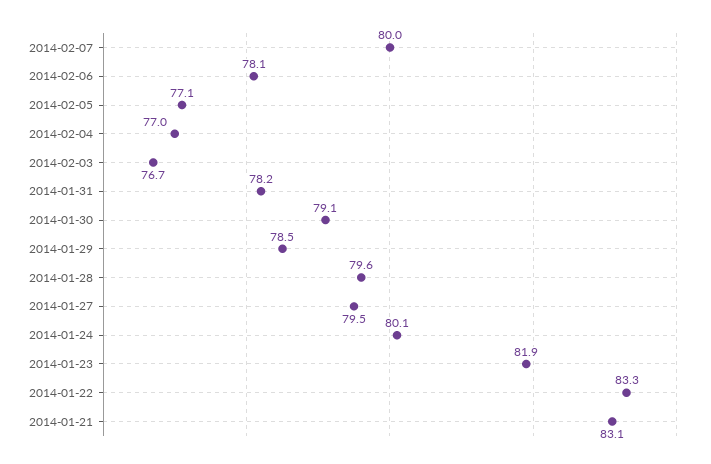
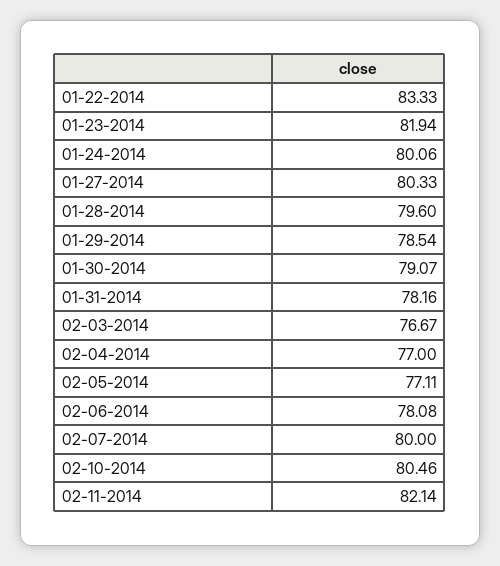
2014-01-27: 79.5 -> 80.33
2014-01-21: 83.1 -> none
02-10-2014: none -> 80.46
02-11-2014: none -> 82.14

